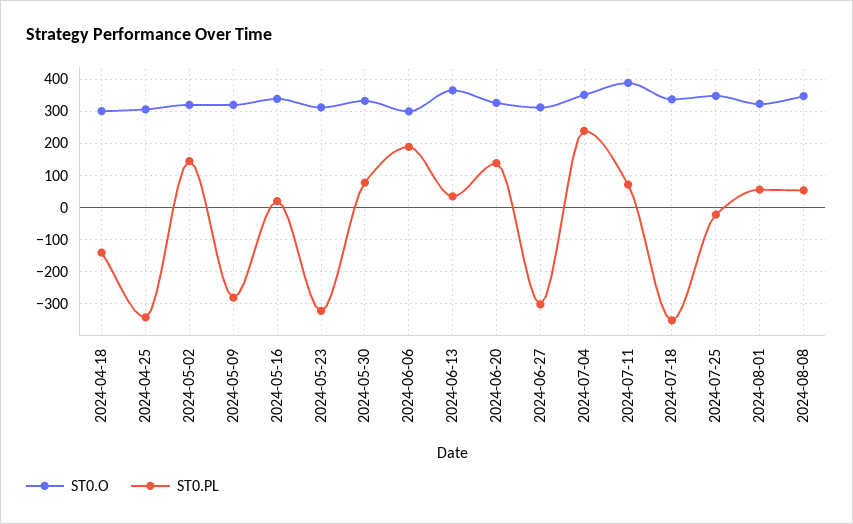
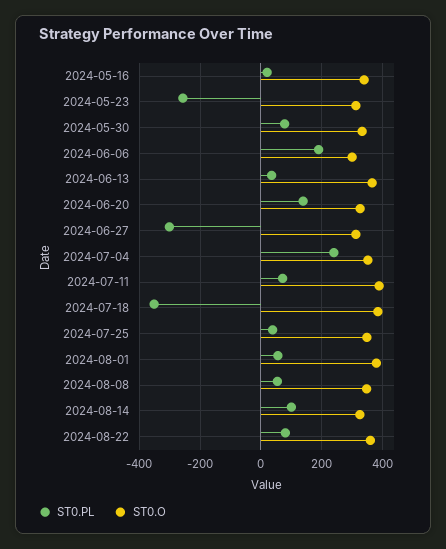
ST0.O, 2024-04-18: 300 -> none
ST0.PL, 2024-04-18: -140 -> none
ST0.O, 2024-04-25: 300 -> none
ST0.PL, 2024-04-25: -340 -> none
ST0.O, 2024-05-02: 320 -> none
ST0.PL, 2024-05-02: 140 -> none
ST0.O, 2024-05-09: 320 -> none
ST0.PL, 2024-05-09: -280 -> none
ST0.PL, 2024-05-23: -320 -> -260
ST0.O, 2024-07-18: 340 -> 380
ST0.PL, 2024-07-25: -20 -> 40
ST0.O, 2024-08-01: 320 -> 380
ST0.PL, 2024-08-14: none -> 100
ST0.O, 2024-08-14: none -> 320
ST0.PL, 2024-08-22: none -> 80
ST0.O, 2024-08-22: none -> 360

